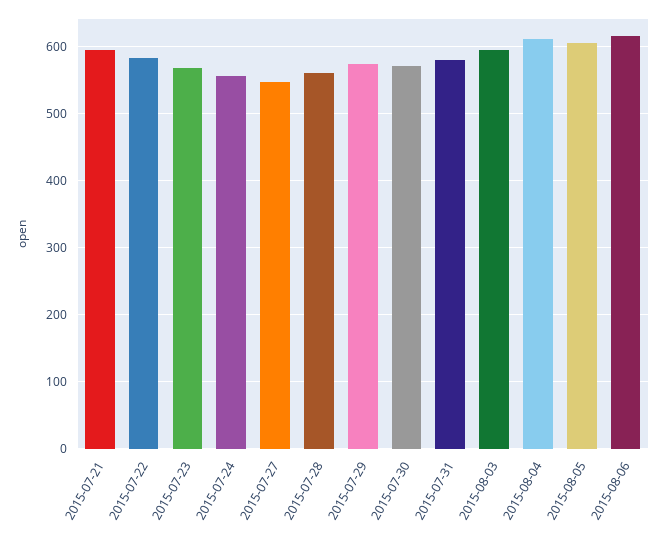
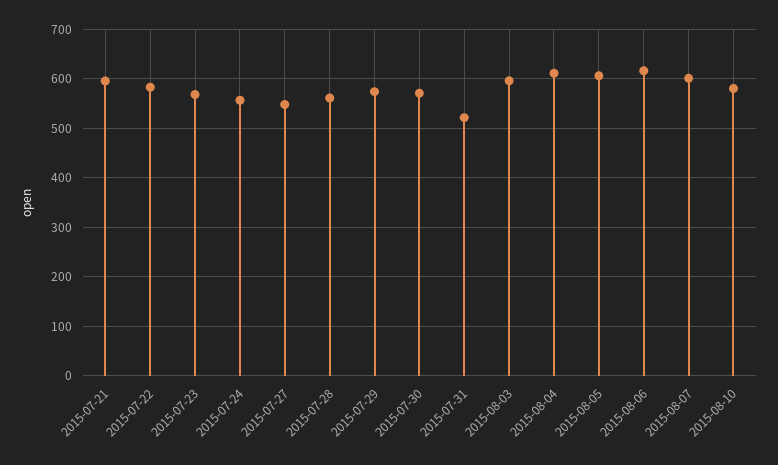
2015-07-31: 580 -> 520
2015-08-07: none -> 600
2015-08-10: none -> 580

